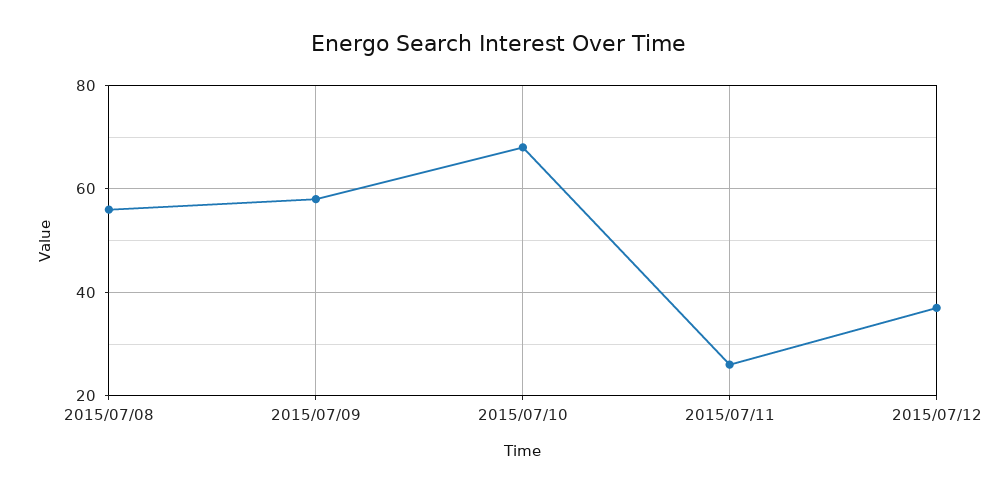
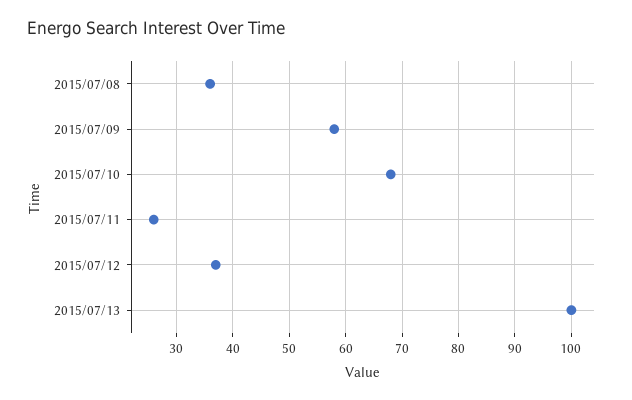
2015/07/08: 55 -> 35
2015/07/13: none -> 100

